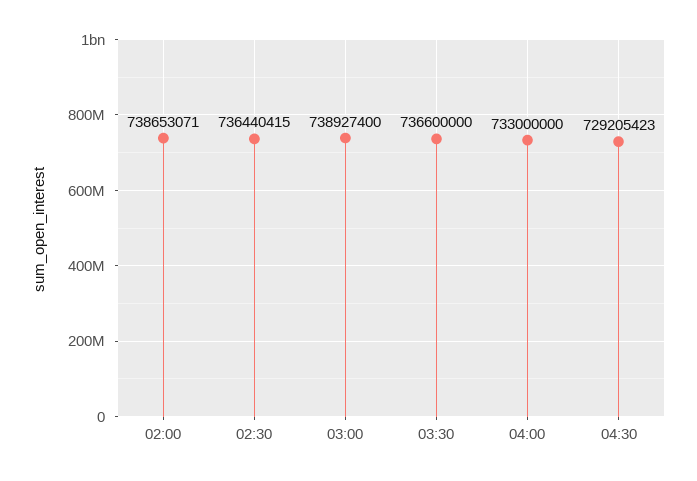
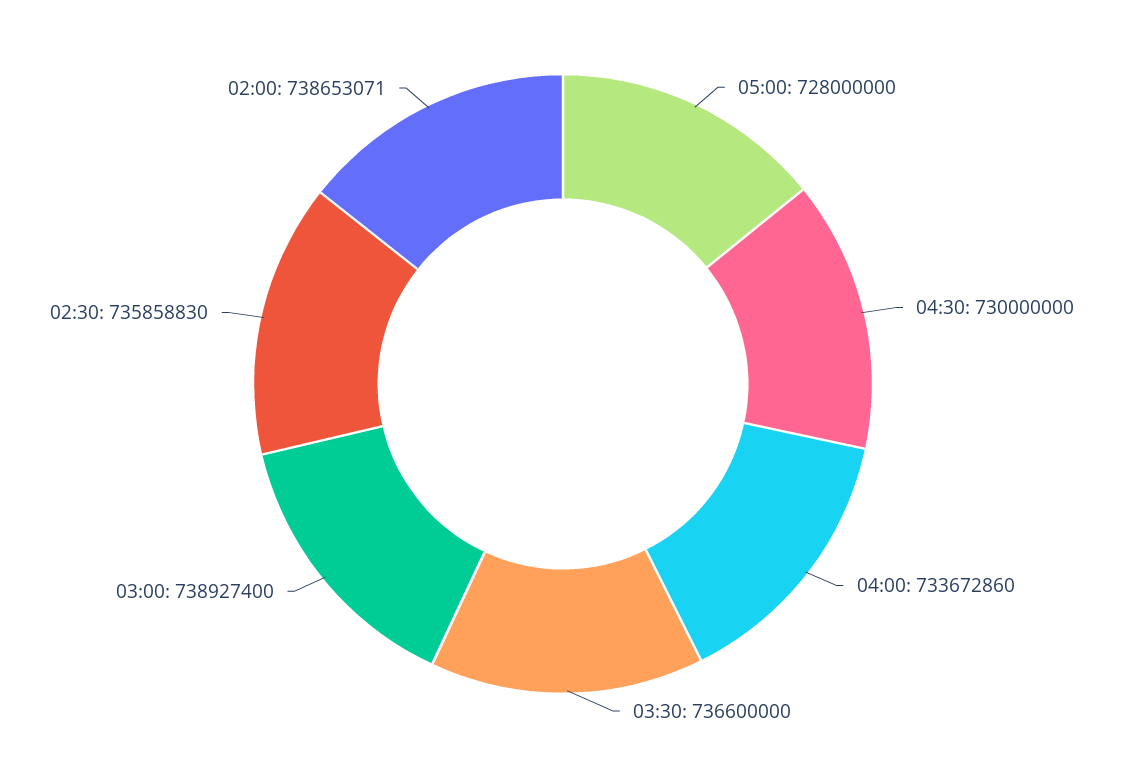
02:30: 736440415 -> 735858830
04:00: 733000000 -> 733672860
04:30: 729205423 -> 730000000
05:00: none -> 728000000

